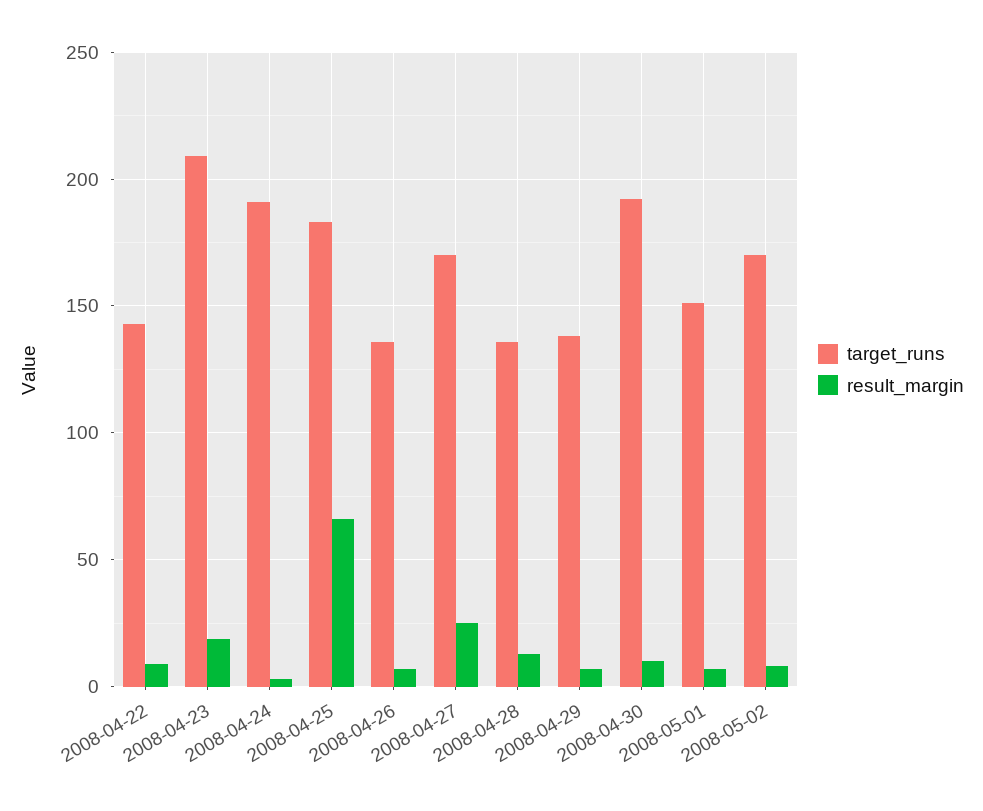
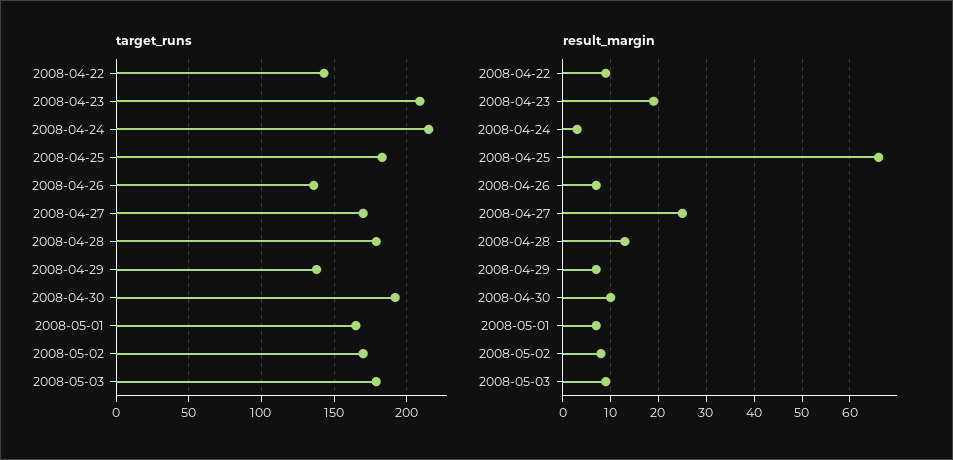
target_runs, 2008-04-24: 190 -> 215
target_runs, 2008-04-28: 135 -> 180
target_runs, 2008-05-01: 150 -> 165
target_runs, 2008-05-03: none -> 180
result_margin, 2008-05-03: none -> 10

